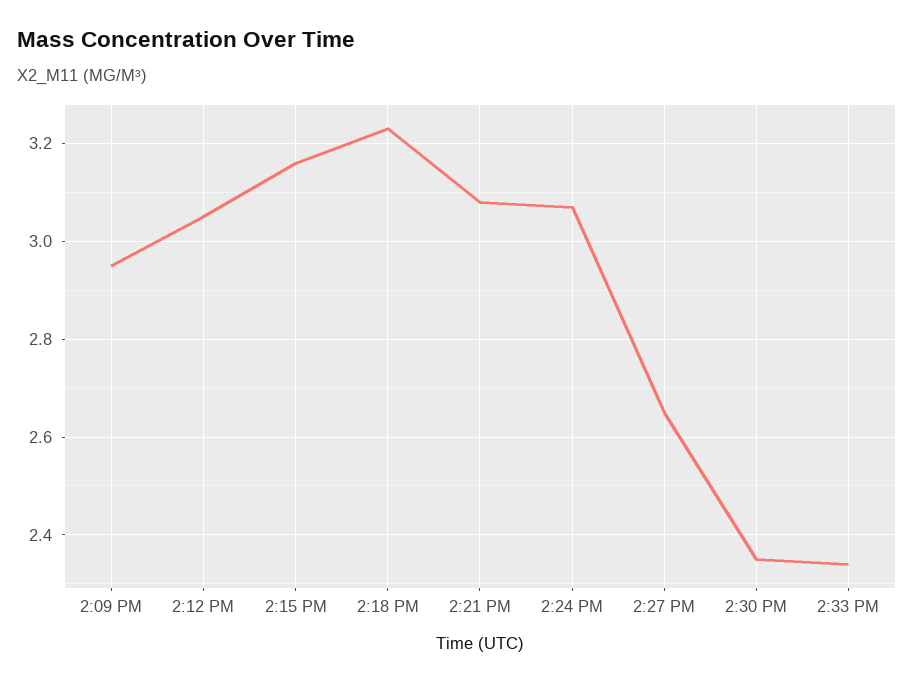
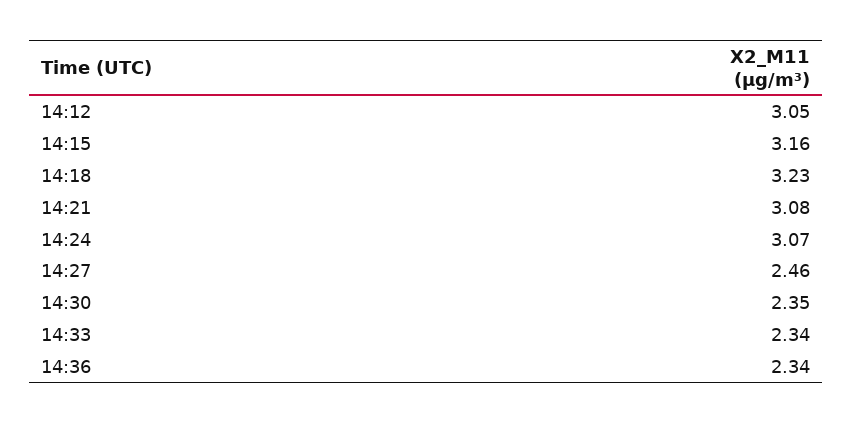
2:09 PM: 2.95 -> none
2:27 PM: 2.65 -> 2.46
14:36: none -> 2.34

